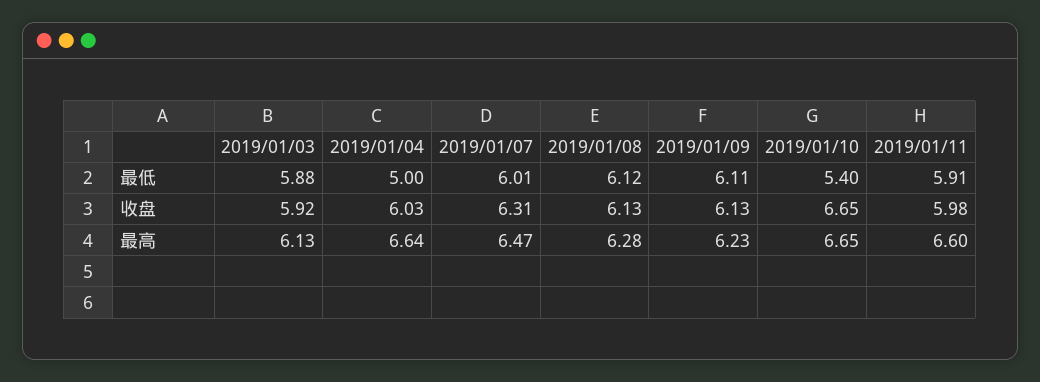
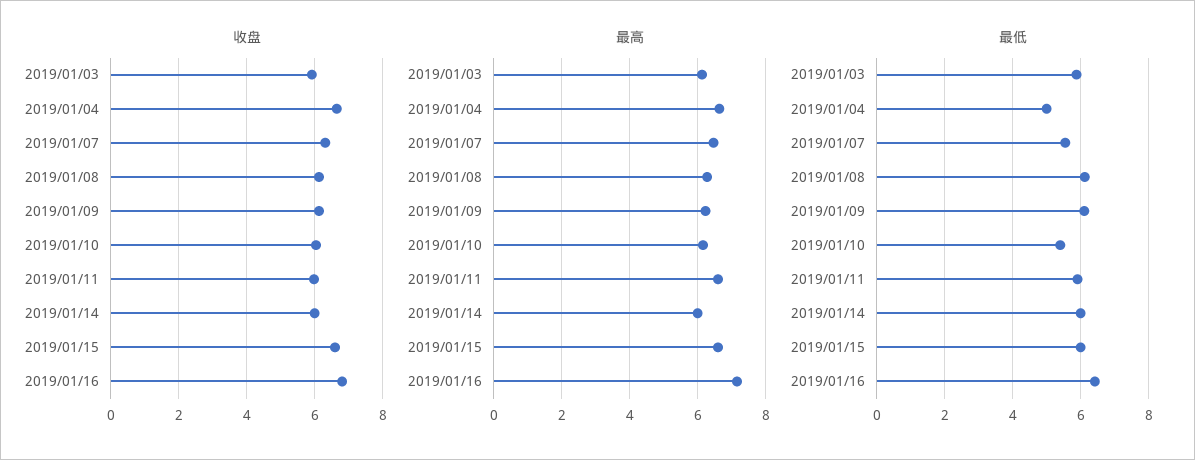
最低, 2019/01/07: 6.01 -> 5.6
收盘, 2019/01/04: 6.03 -> 6.6
收盘, 2019/01/10: 6.65 -> 6
最高, 2019/01/10: 6.65 -> 6.2
收盘, 2019/01/14: none -> 6
收盘, 2019/01/15: none -> 6.6
收盘, 2019/01/16: none -> 6.8
最高, 2019/01/14: none -> 6
最高, 2019/01/15: none -> 6.6
最高, 2019/01/16: none -> 7.2
最低, 2019/01/14: none -> 6
最低, 2019/01/15: none -> 6
最低, 2019/01/16: none -> 6.4

